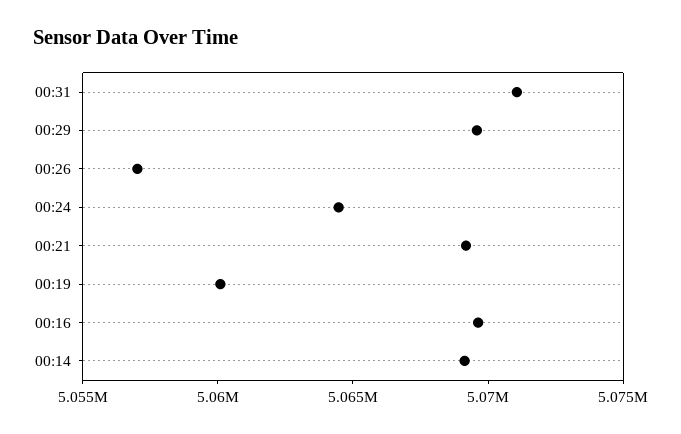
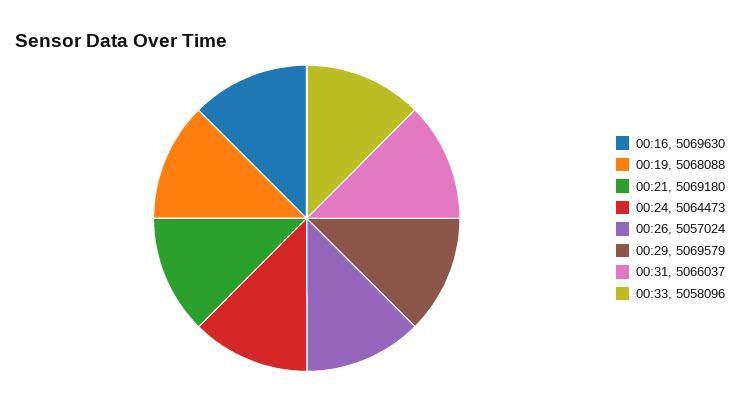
00:31: 5071000 -> 5066037
00:19: 5060000 -> 5068088
00:14: 5069000 -> none
00:33: none -> 5058096

